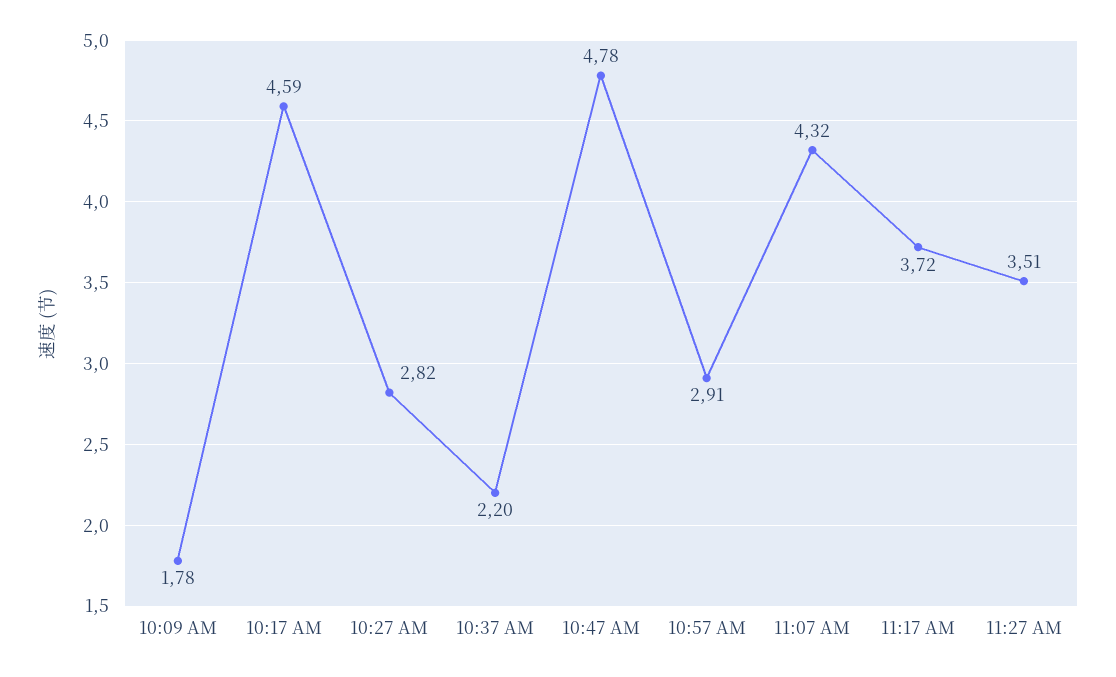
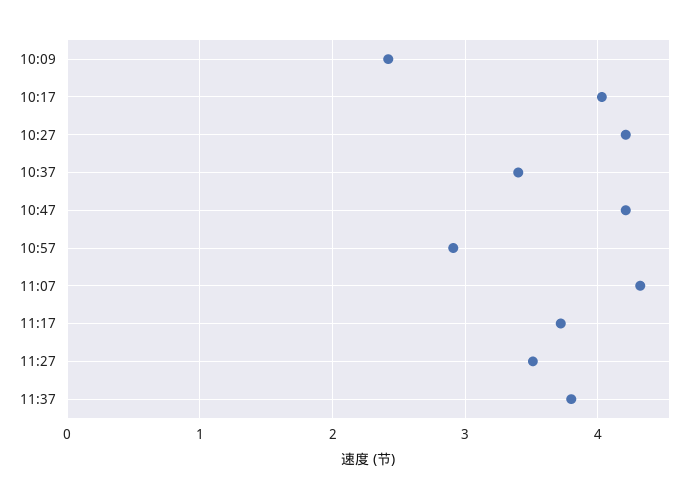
10:09 AM: 1.78 -> 2.4
10:17 AM: 4.59 -> 4
10:27 AM: 2.82 -> 4.2
10:37 AM: 2.2 -> 3.4
10:47 AM: 4.78 -> 4.2
11:37: none -> 3.8

